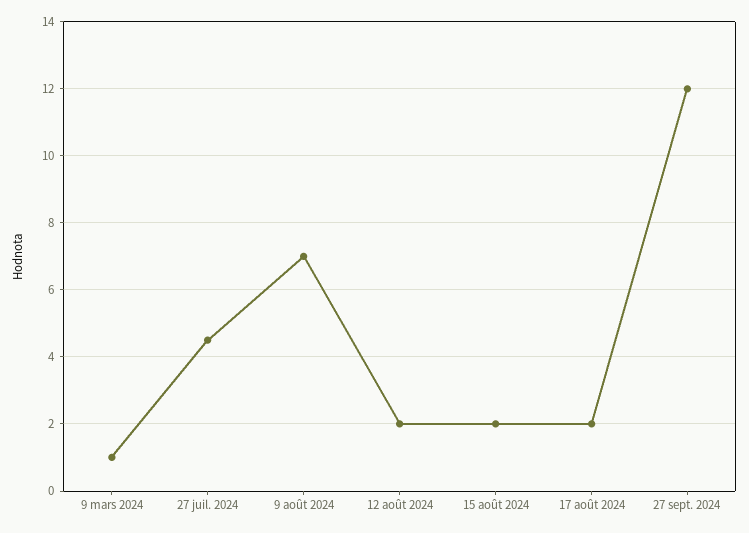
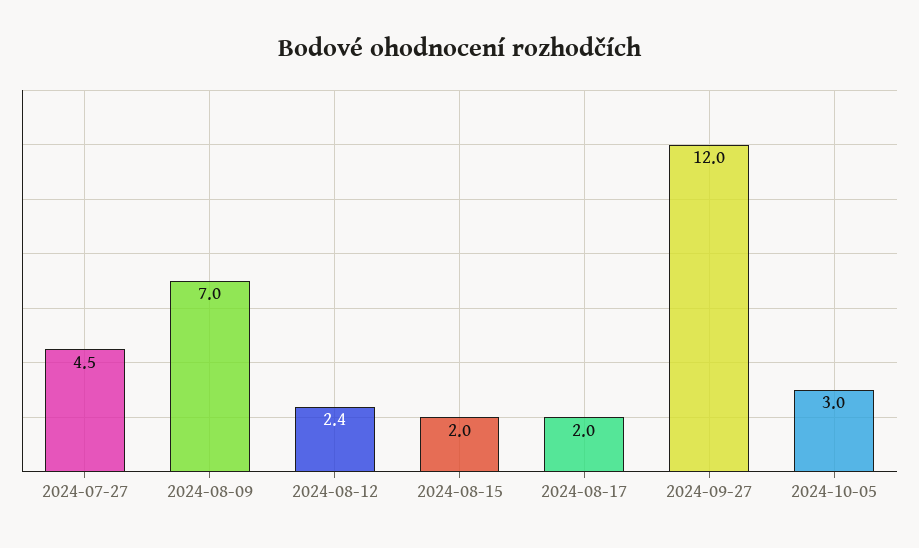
9 mars 2024: 1 -> none
12 août 2024: 2 -> 2.4
2024-10-05: none -> 3

